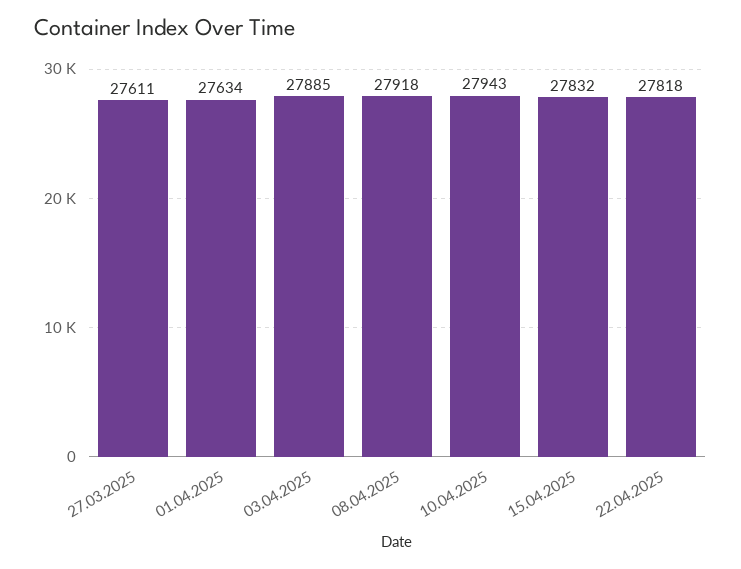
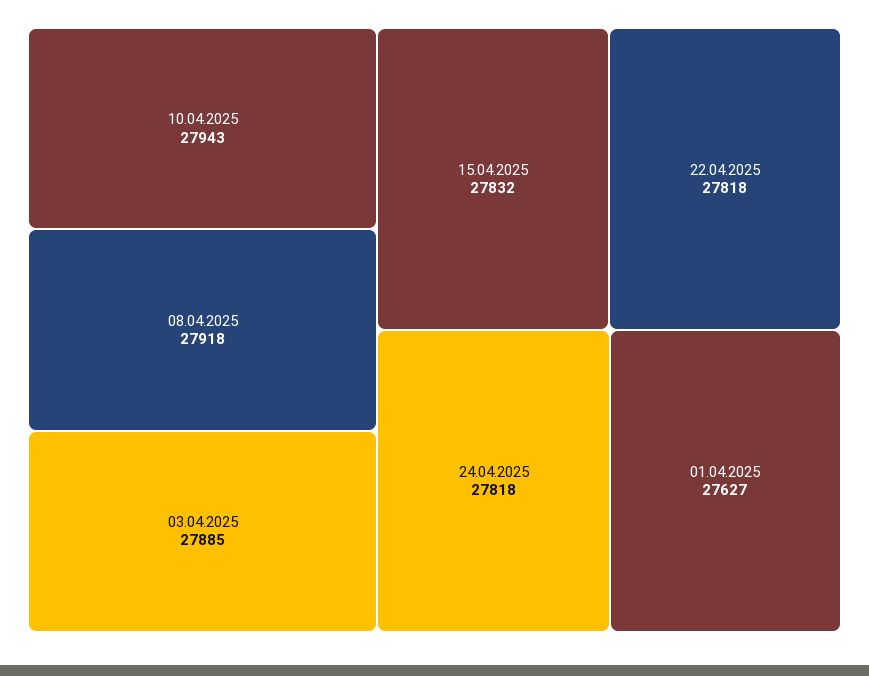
27.03.2025: 27611 -> none
01.04.2025: 27634 -> 27627
24.04.2025: none -> 27818

